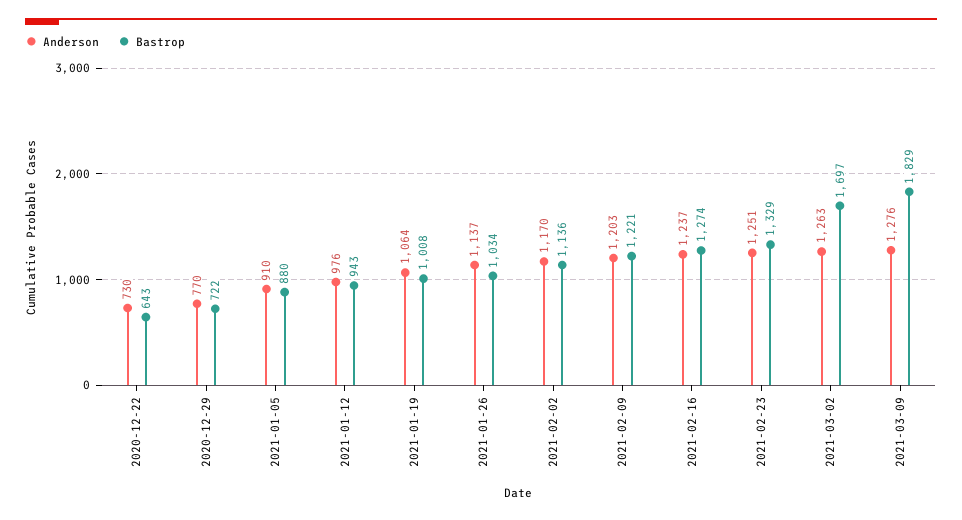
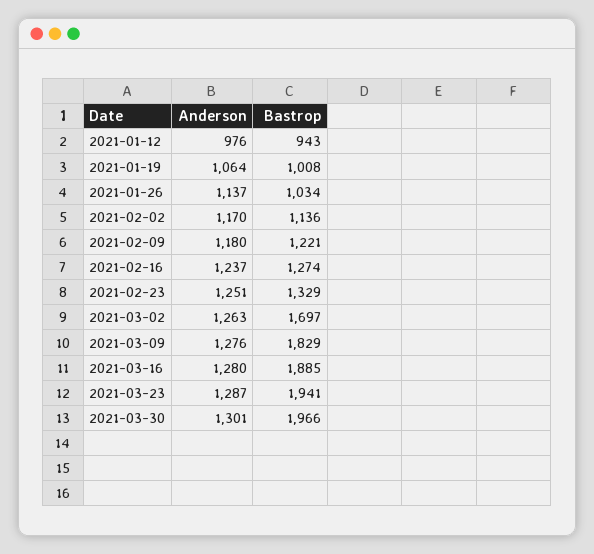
Anderson, 2020-12-22: 730 -> none
Bastrop, 2020-12-22: 643 -> none
Anderson, 2020-12-29: 770 -> none
Bastrop, 2020-12-29: 722 -> none
Anderson, 2021-01-05: 910 -> none
Bastrop, 2021-01-05: 880 -> none
Anderson, 2021-02-09: 1203 -> 1180
Anderson, 2021-03-16: none -> 1280
Bastrop, 2021-03-16: none -> 1885
Anderson, 2021-03-23: none -> 1287
Bastrop, 2021-03-23: none -> 1941
Anderson, 2021-03-30: none -> 1301
Bastrop, 2021-03-30: none -> 1966

